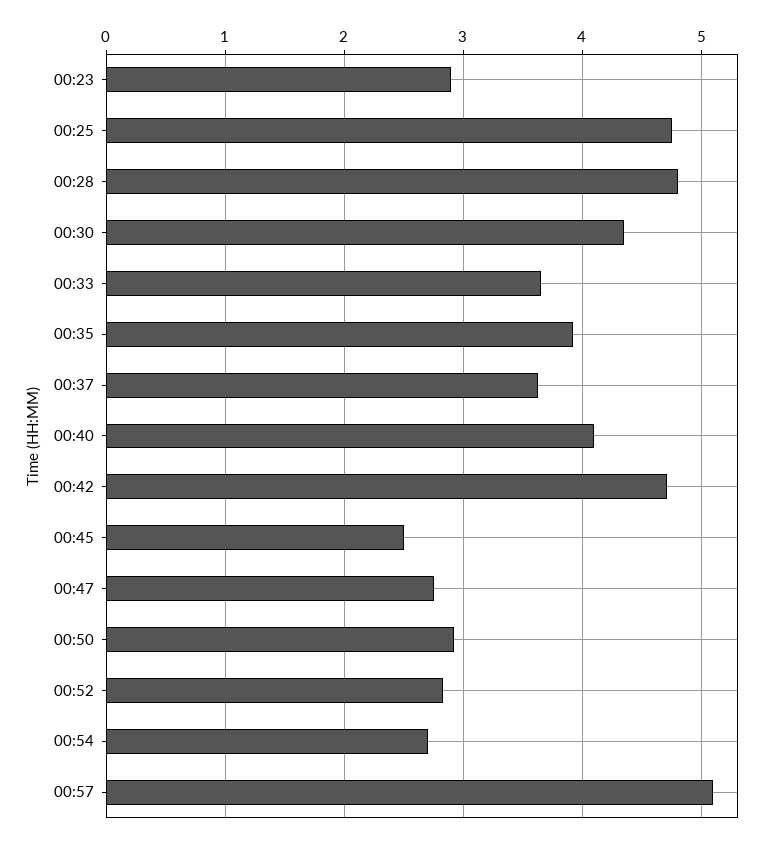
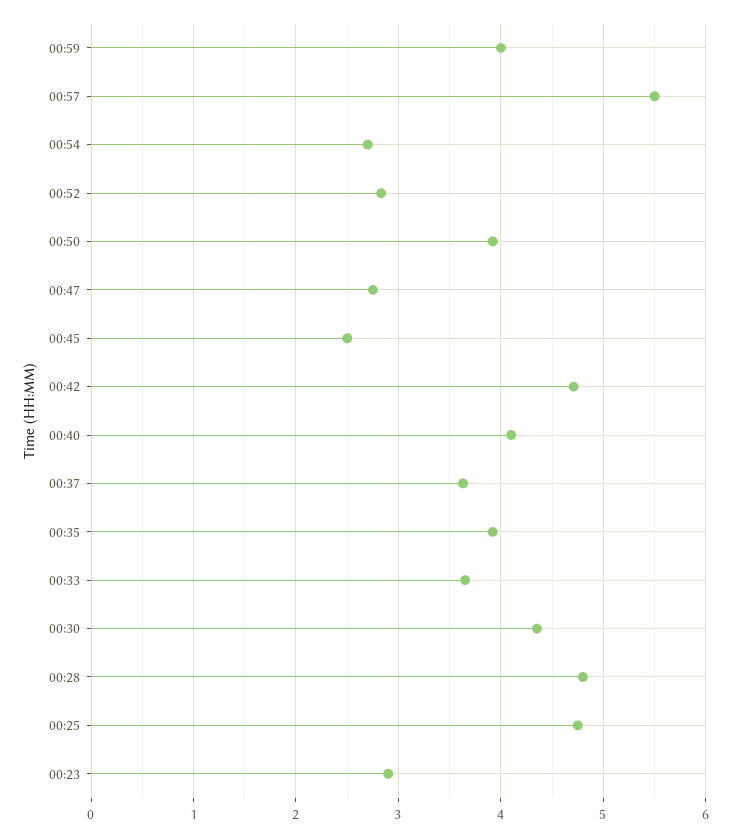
00:50: 2.9 -> 3.9
00:57: 5.1 -> 5.5
00:59: none -> 4

